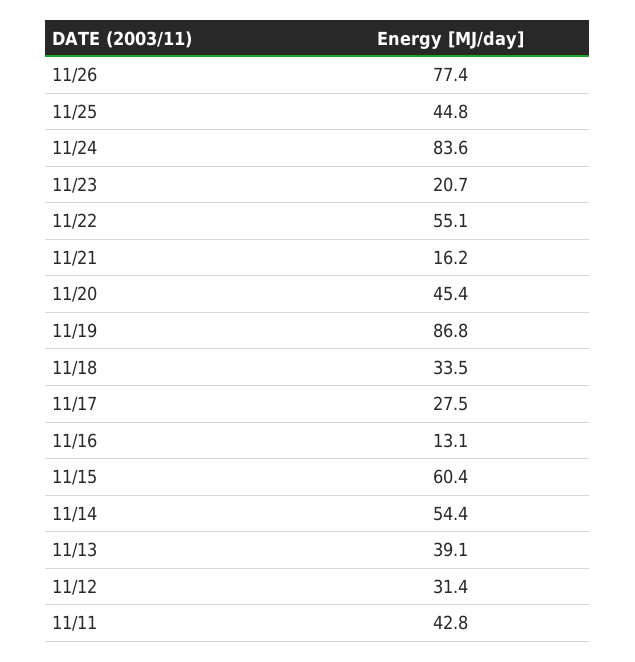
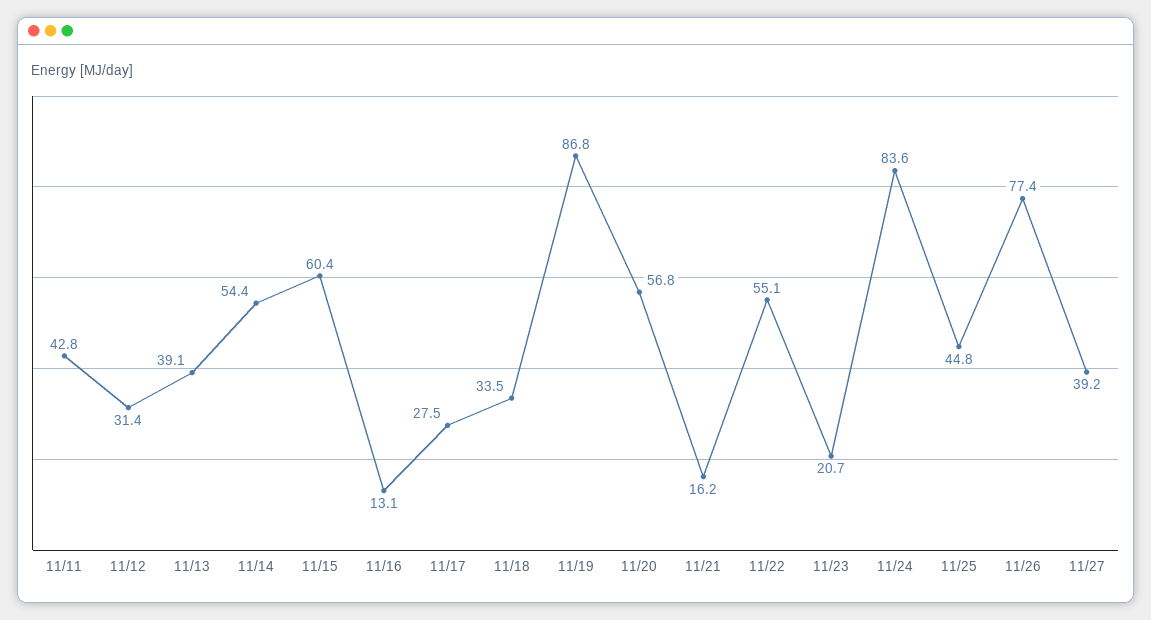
11/20: 45.4 -> 56.8
11/27: none -> 39.2

